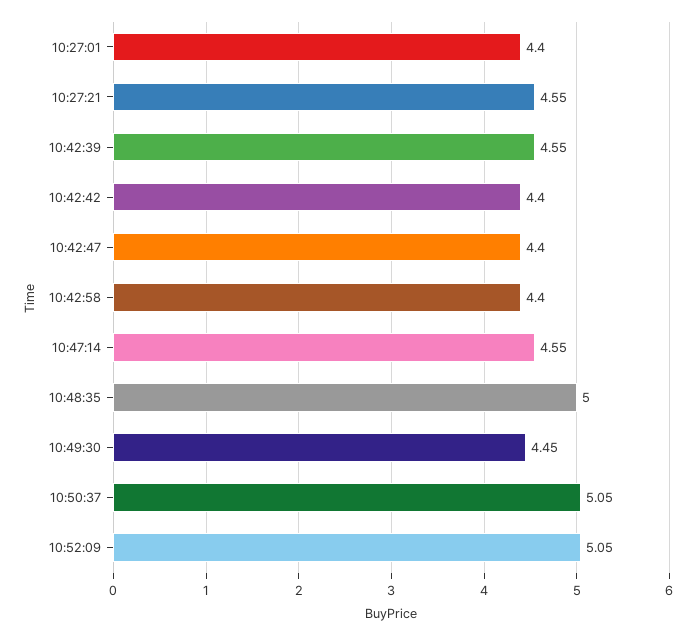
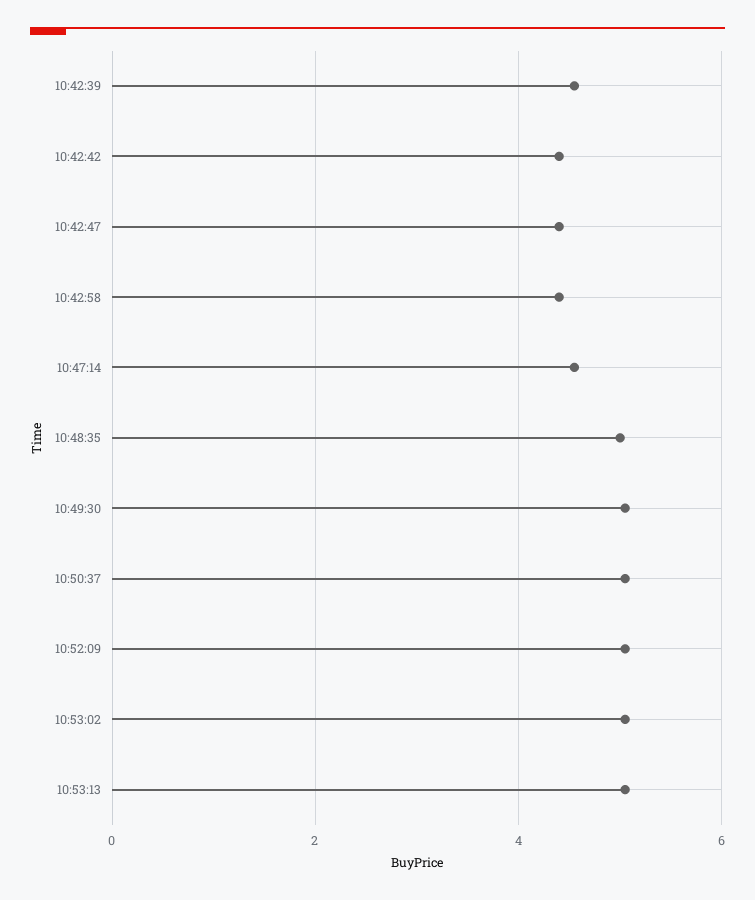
10:27:01: 4.4 -> none
10:27:21: 4.55 -> none
10:49:30: 4.45 -> 5
10:53:02: none -> 5
10:53:13: none -> 5

